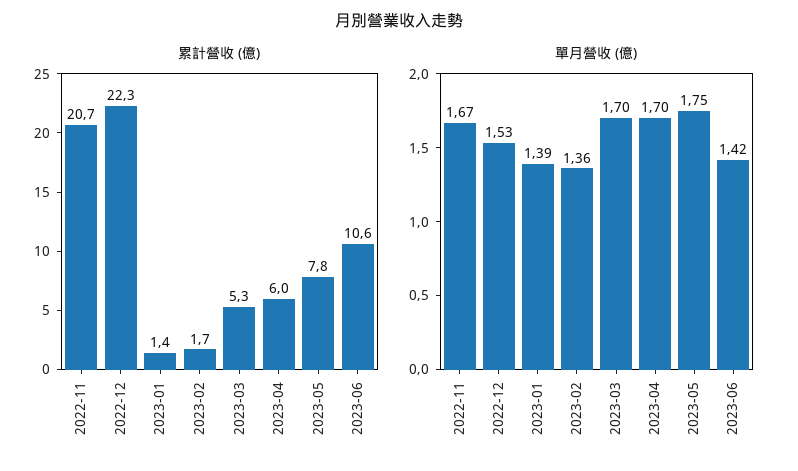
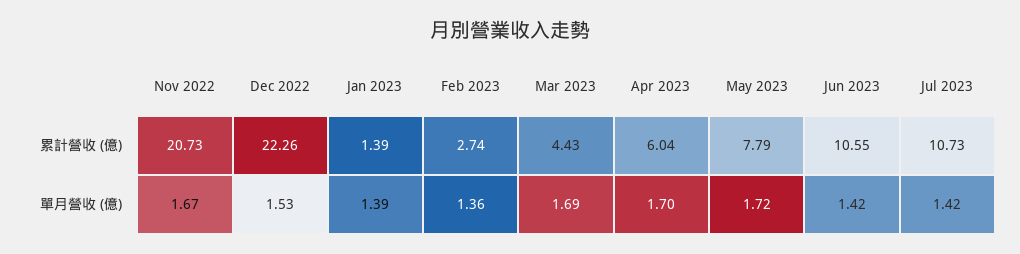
累計營收 (億), 2023-02: 1.7 -> 2.74
累計營收 (億), 2023-03: 5.3 -> 4.43
單月營收 (億), 2023-03: 1.7 -> 1.69
單月營收 (億), 2023-05: 1.75 -> 1.72
累計營收 (億), Jul 2023: none -> 10.73
單月營收 (億), Jul 2023: none -> 1.42

